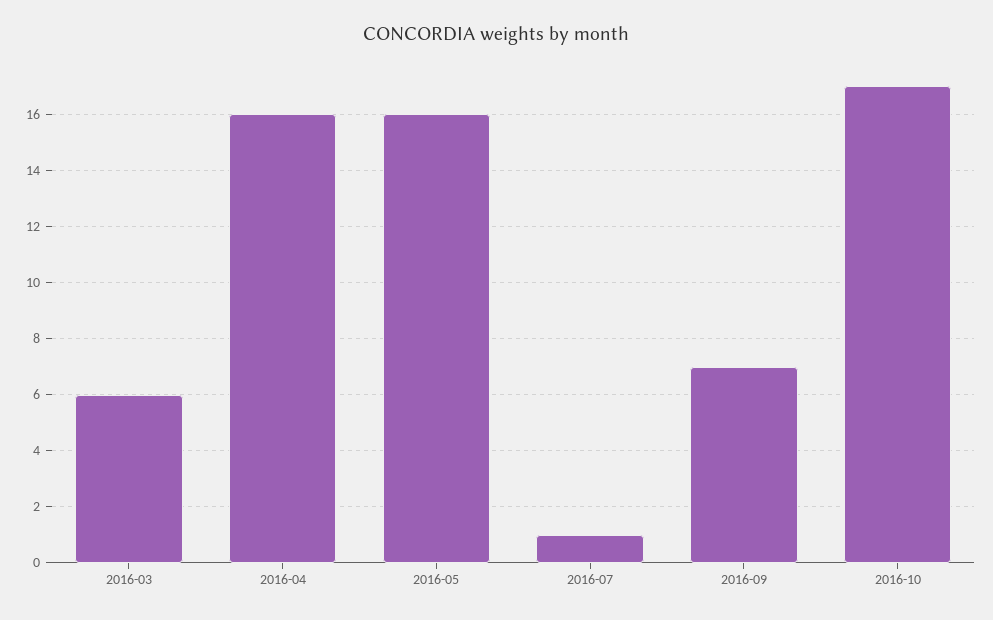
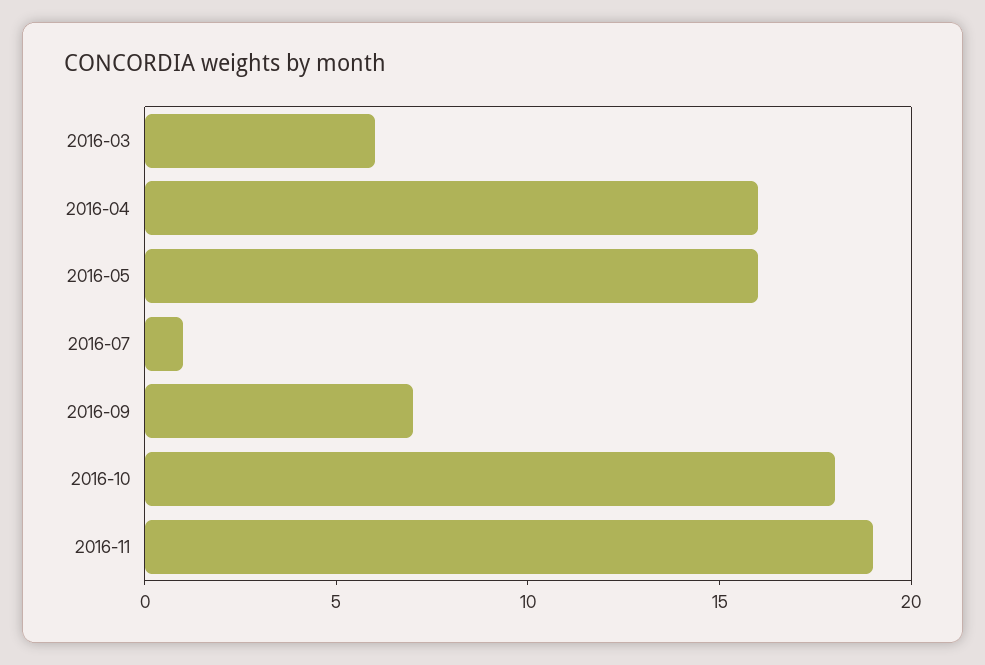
2016-10: 17 -> 18
2016-11: none -> 19

